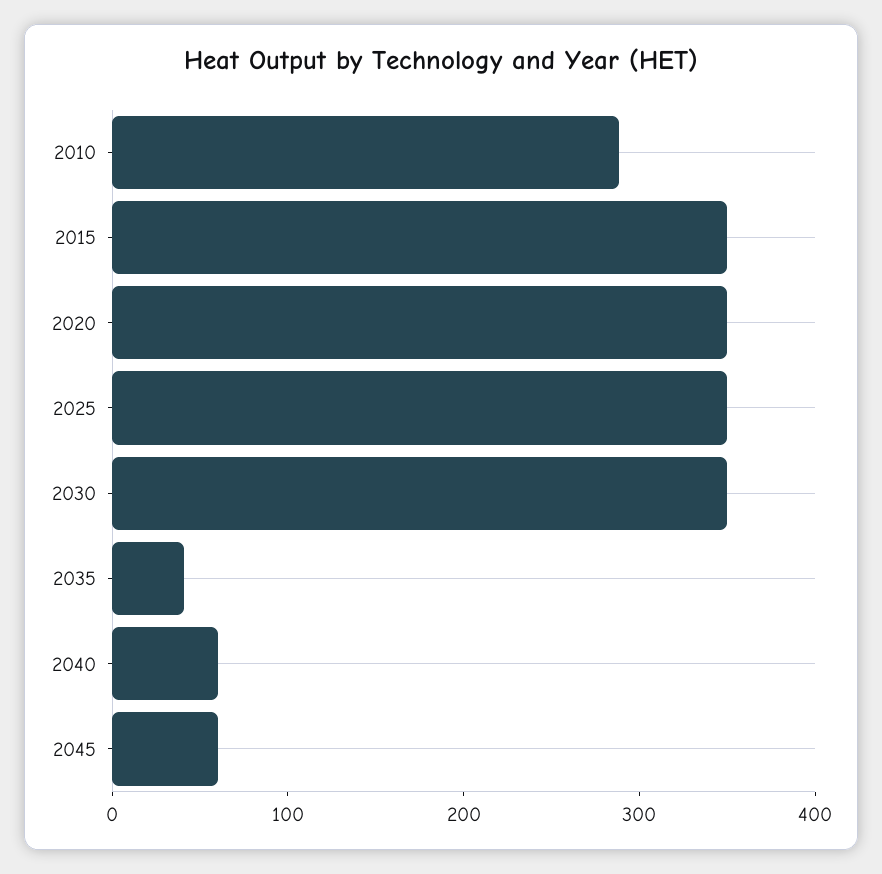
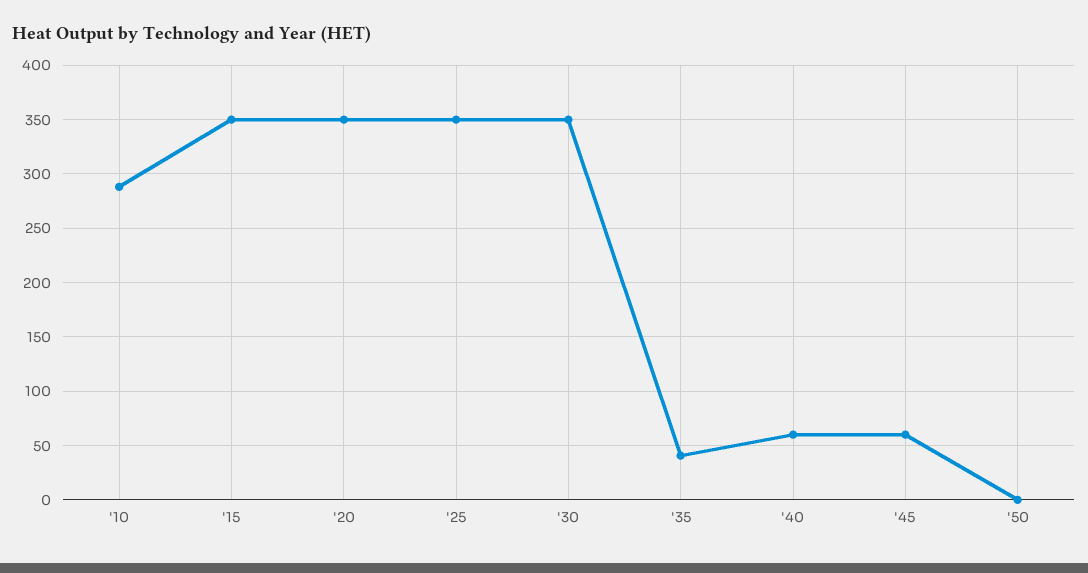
'50: none -> 0

